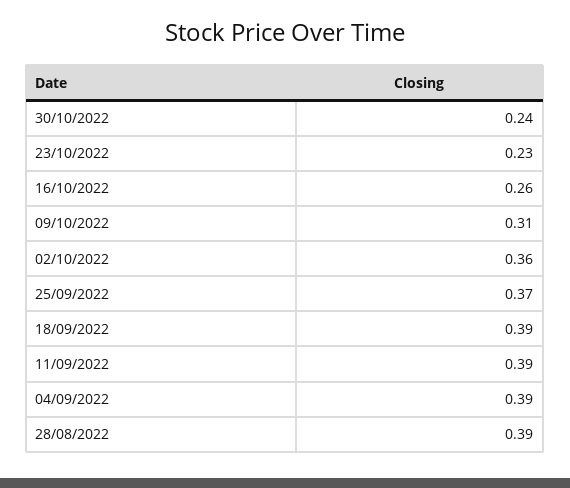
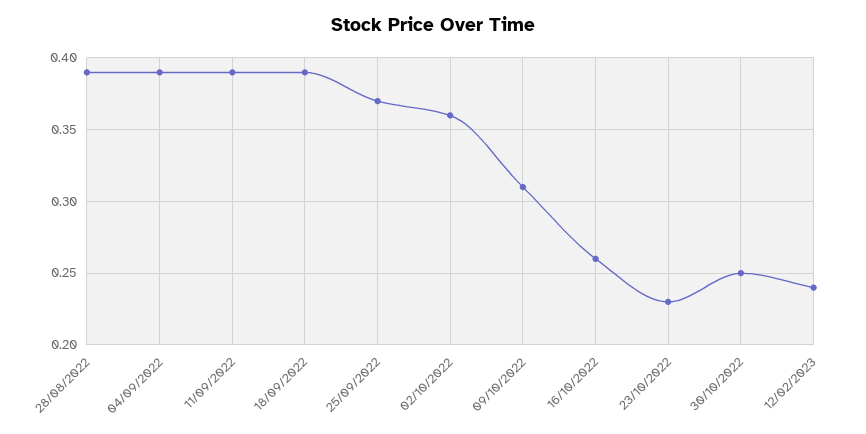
30/10/2022: 0.24 -> 0.25
12/02/2023: none -> 0.24

